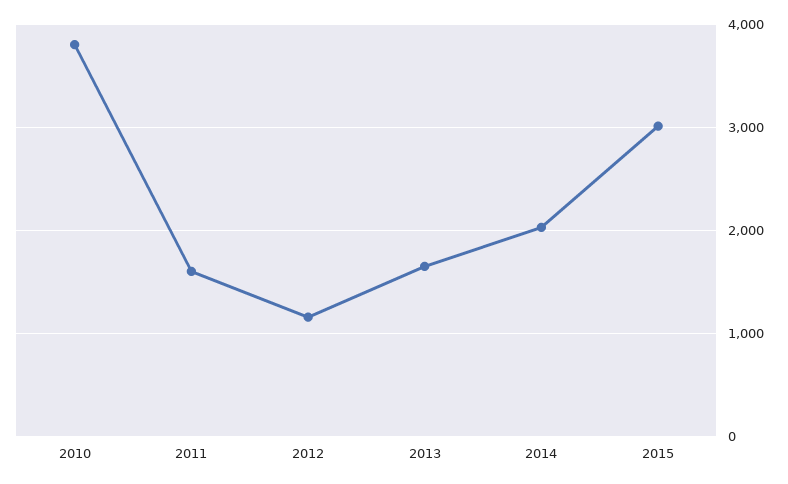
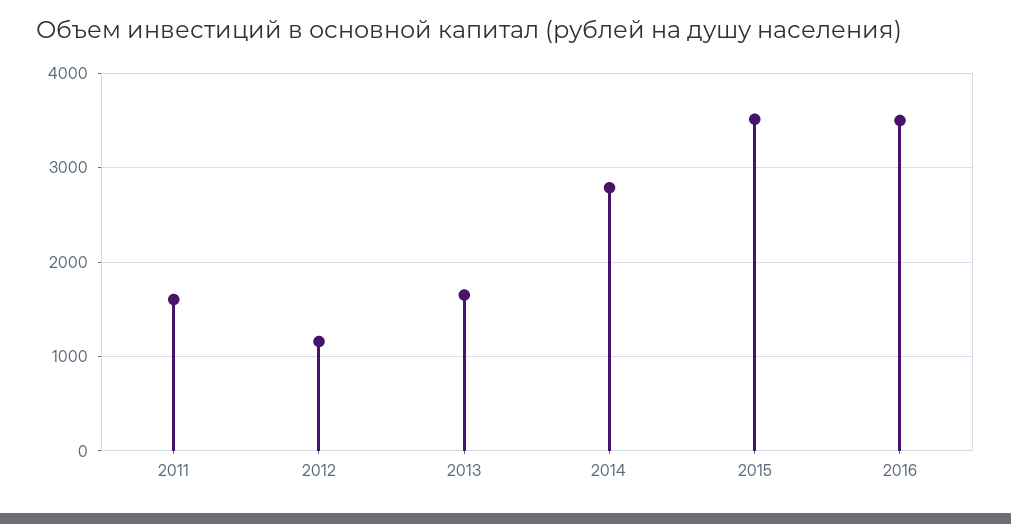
2010: 3800 -> none
2014: 2000 -> 2800
2015: 3000 -> 3500
2016: none -> 3500

